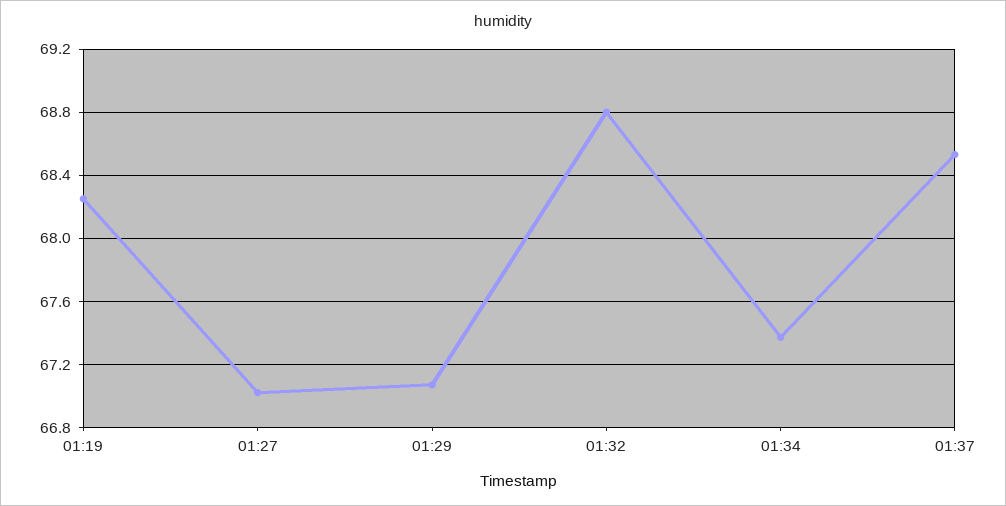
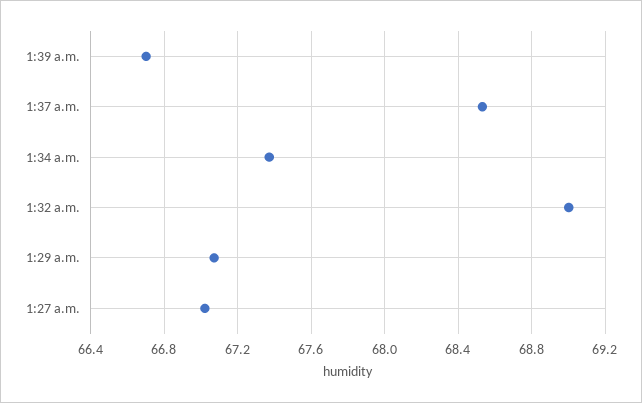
01:19: 68.25 -> none
01:32: 68.8 -> 69
1:39 a.m.: none -> 66.7

